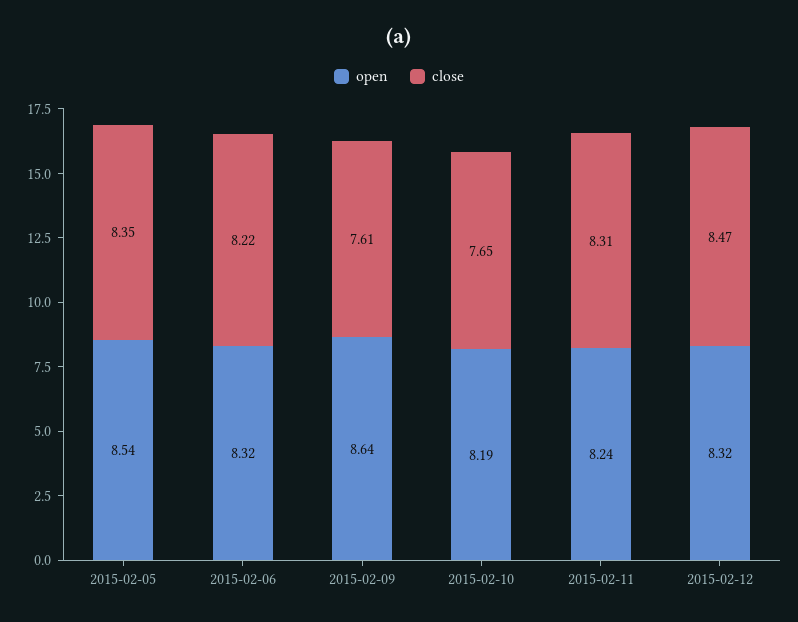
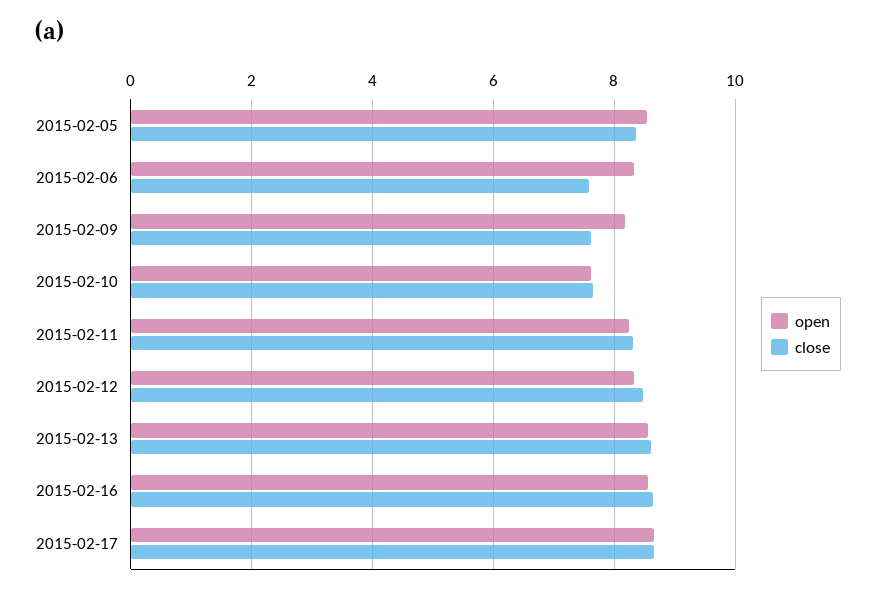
close, 2015-02-06: 8.22 -> 7.6
open, 2015-02-09: 8.64 -> 8.2
open, 2015-02-10: 8.19 -> 7.6
open, 2015-02-13: none -> 8.6
close, 2015-02-13: none -> 8.6
open, 2015-02-16: none -> 8.6
close, 2015-02-16: none -> 8.6
open, 2015-02-17: none -> 8.6
close, 2015-02-17: none -> 8.6

